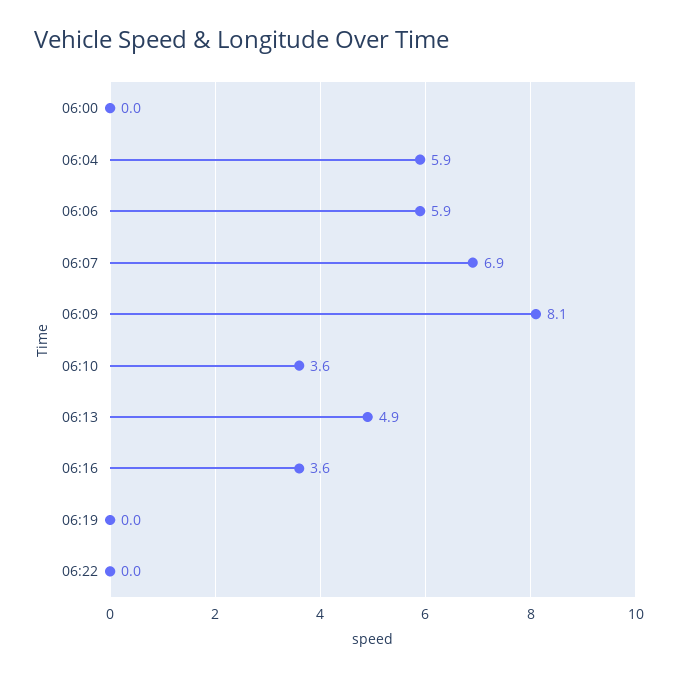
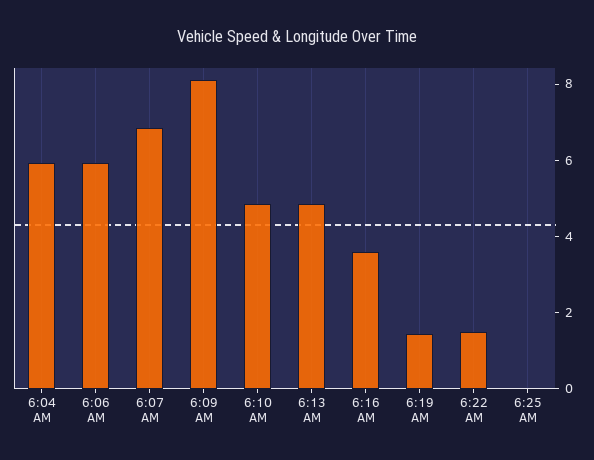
06:00: 0 -> none
06:10: 3.6 -> 5
06:19: 0 -> 1.5
06:22: 0 -> 1.5
6:25 AM: none -> 0

